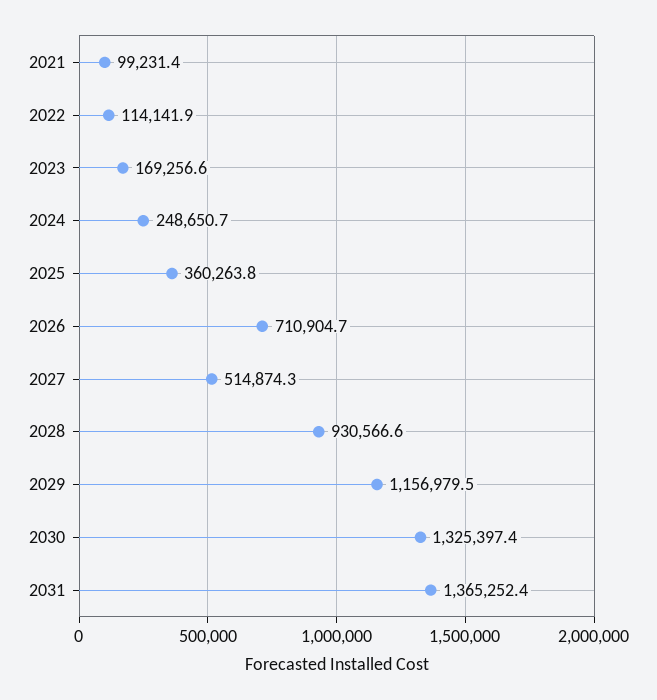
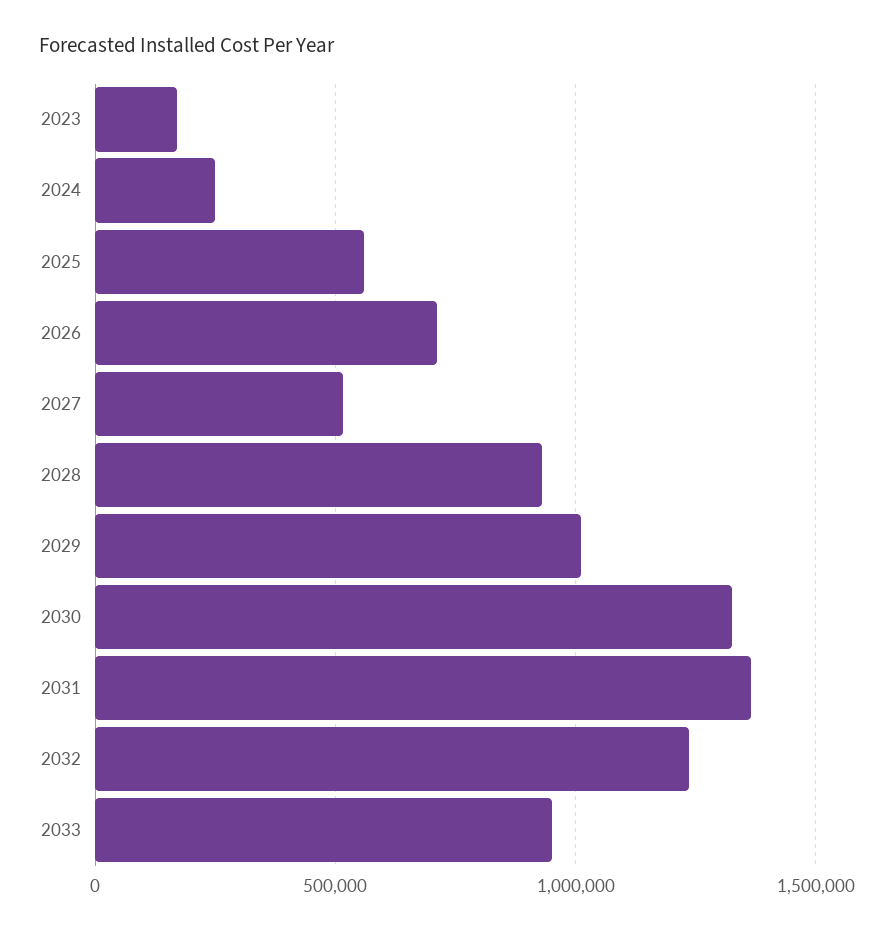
2021: 99231.4 -> none
2022: 114141.9 -> none
2025: 360263.8 -> 550000
2029: 1156979.5 -> 1000000
2032: none -> 1250000
2033: none -> 950000

